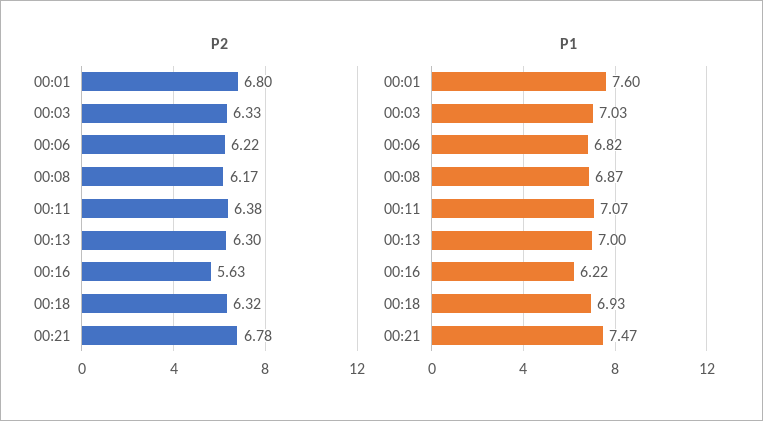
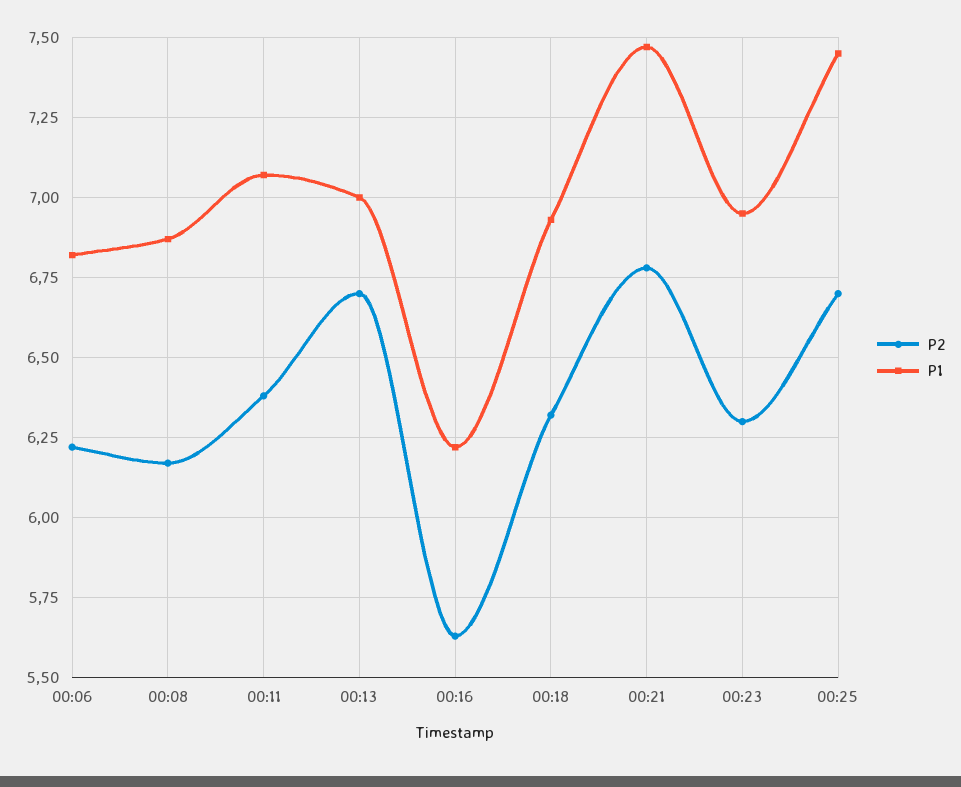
P2, 00:01: 6.8 -> none
P2, 00:03: 6.33 -> none
P2, 00:13: 6.3 -> 6.7
P1, 00:01: 7.6 -> none
P1, 00:03: 7.03 -> none
P2, 00:23: none -> 6.3
P1, 00:23: none -> 6.95
P2, 00:25: none -> 6.7
P1, 00:25: none -> 7.45

